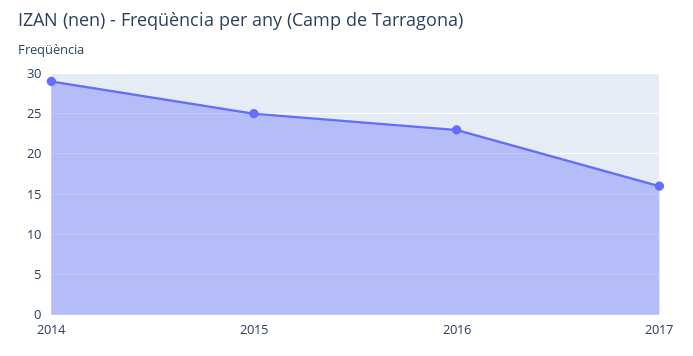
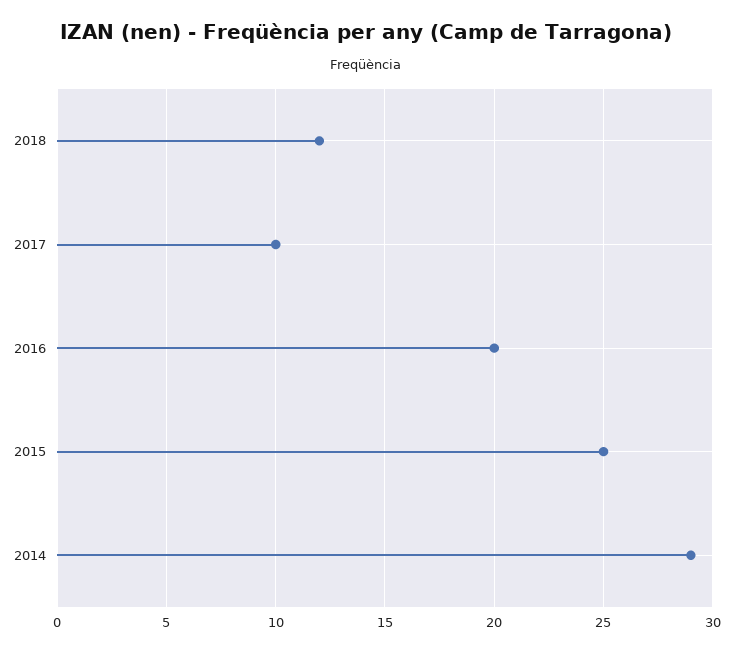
2016: 23 -> 20
2017: 16 -> 10
2018: none -> 12

